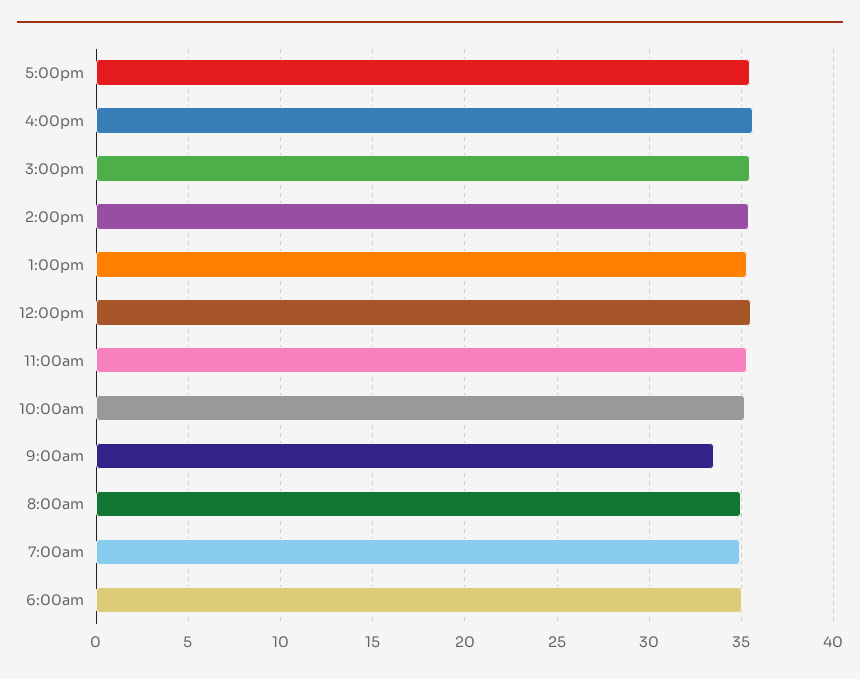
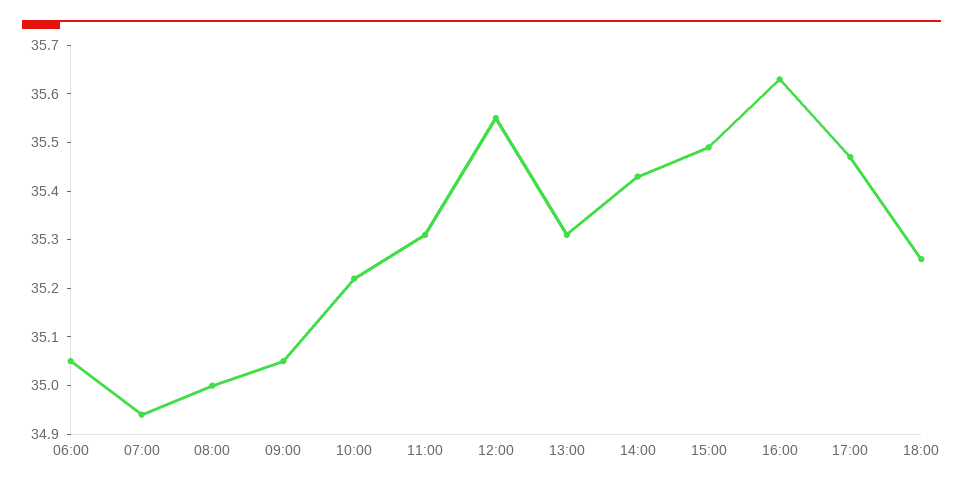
9:00am: 33.5 -> 35.05
18:00: none -> 35.25

